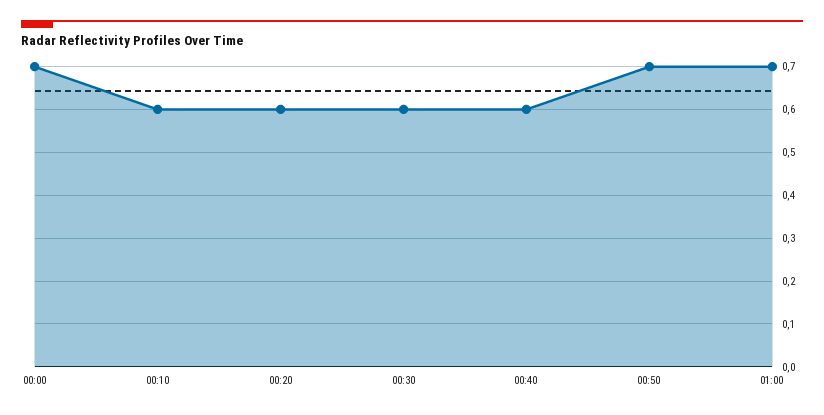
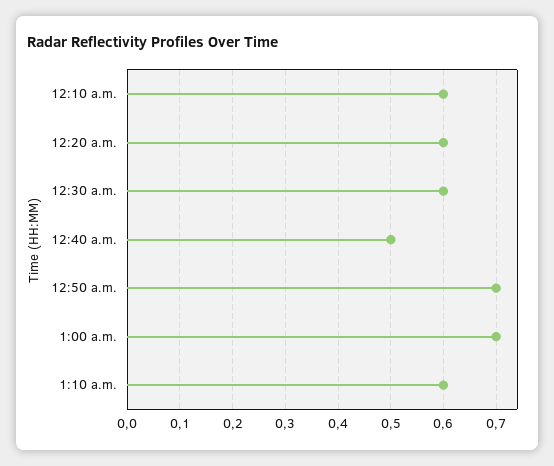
00:00: 0.7 -> none
00:40: 0.6 -> 0.5
1:10 a.m.: none -> 0.6

